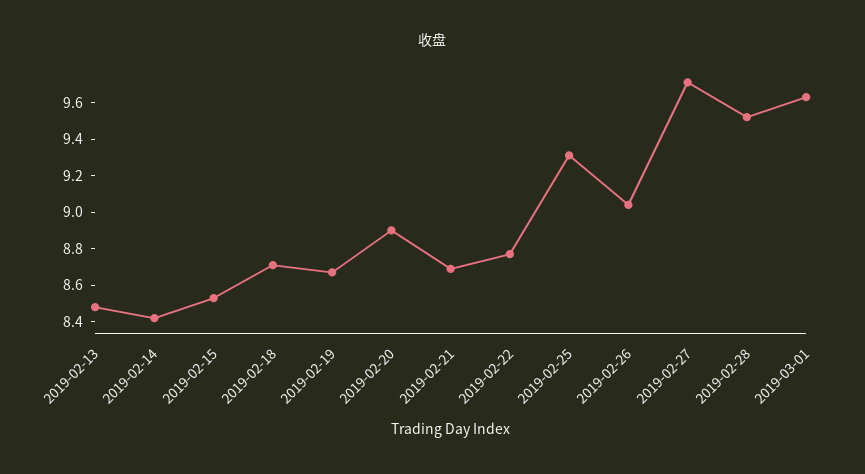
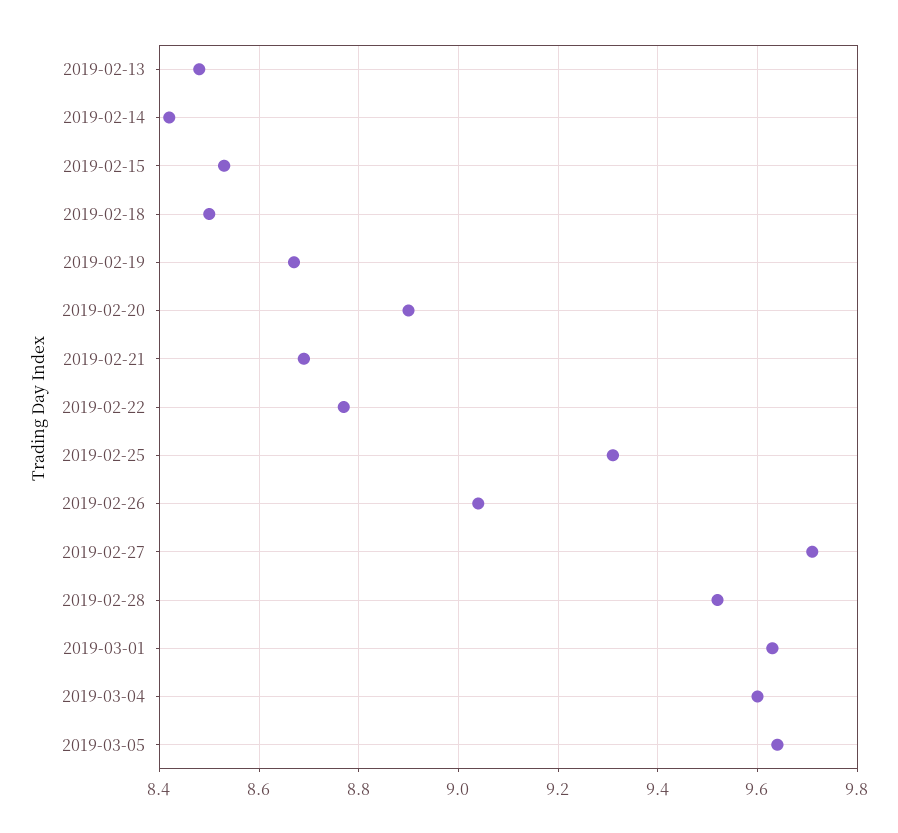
2019-02-18: 8.7 -> 8.5
2019-03-04: none -> 9.6
2019-03-05: none -> 9.65

